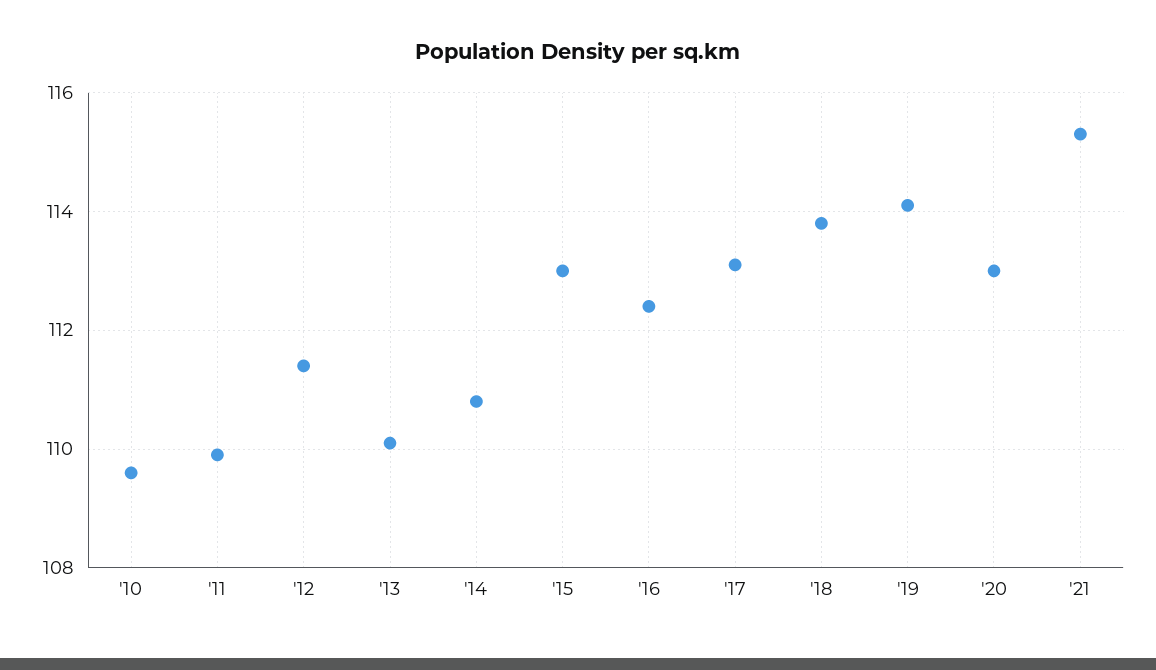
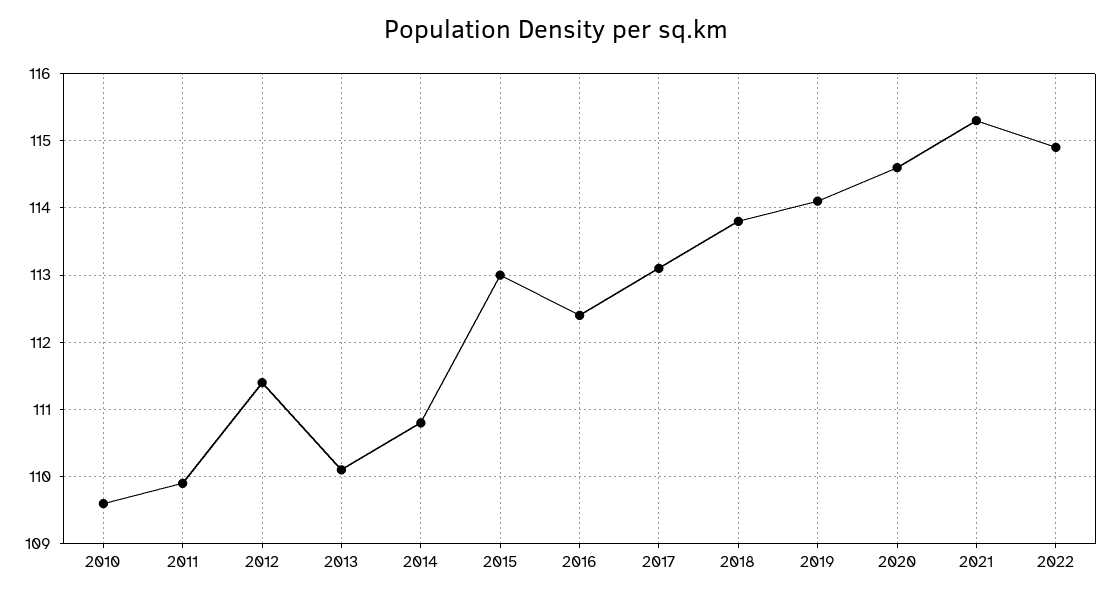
'20: 113 -> 114.6
2022: none -> 114.9

